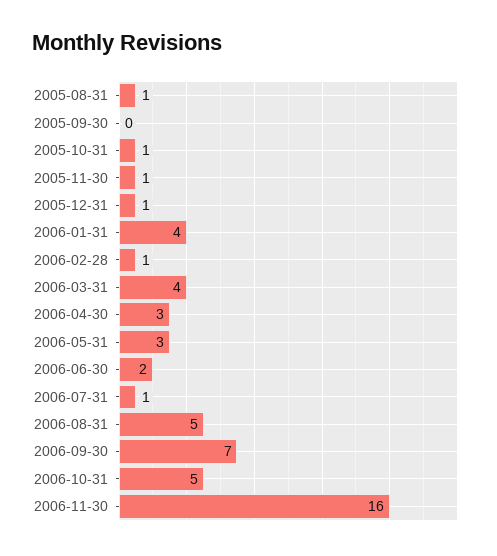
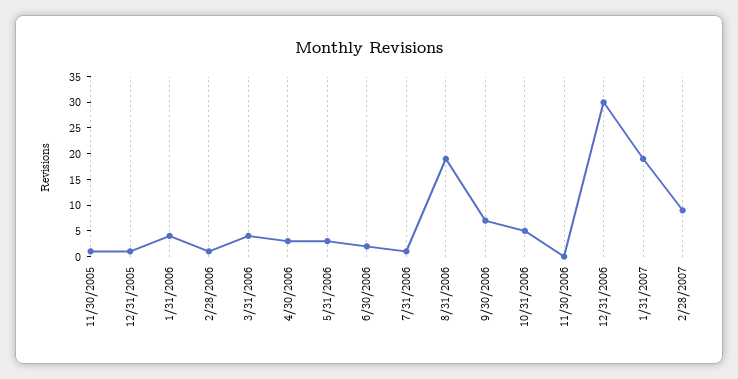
2005-08-31: 1 -> none
2005-09-30: 0 -> none
2005-10-31: 1 -> none
2006-08-31: 5 -> 20
2006-11-30: 16 -> 0
12/31/2006: none -> 30
1/31/2007: none -> 20
2/28/2007: none -> 10

